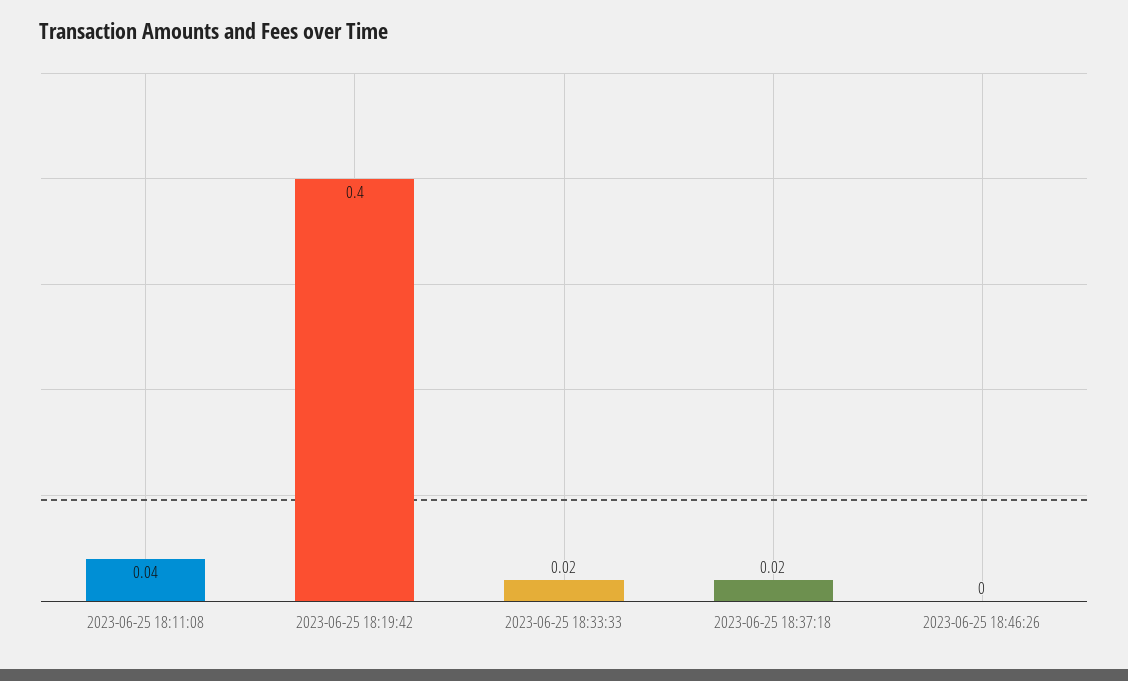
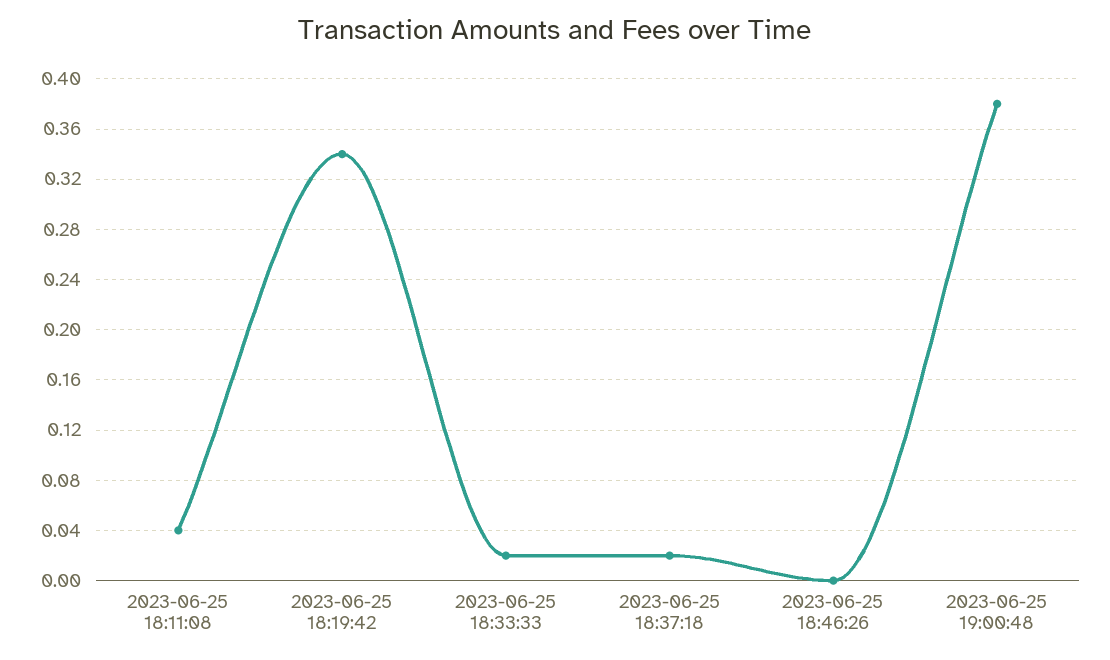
2023-06-25 18:19:42: 0.4 -> 0.34
2023-06-25 19:00:48: none -> 0.38

